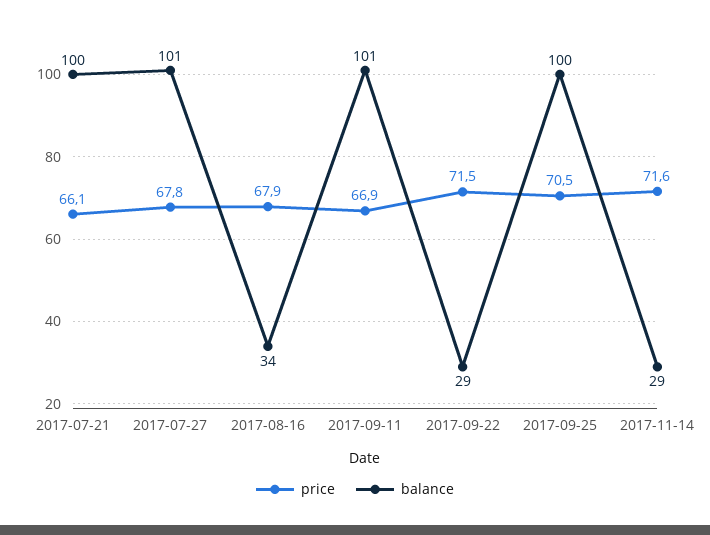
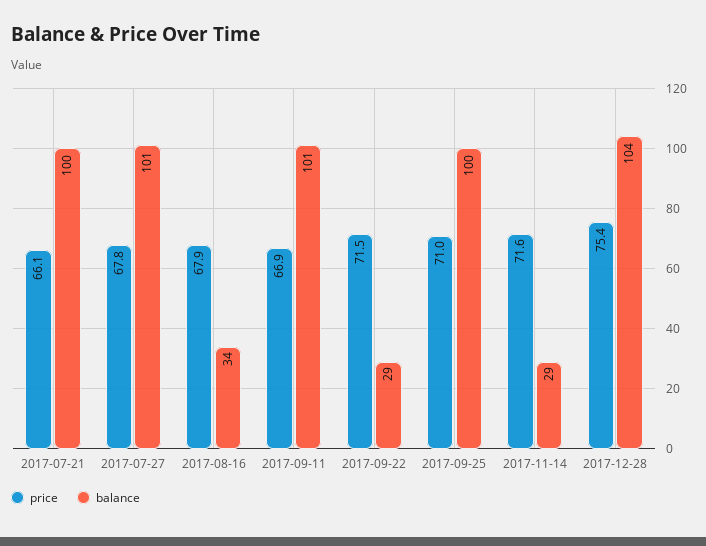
price, 2017-09-25: 70.5 -> 71
price, 2017-12-28: none -> 75.4
balance, 2017-12-28: none -> 104

